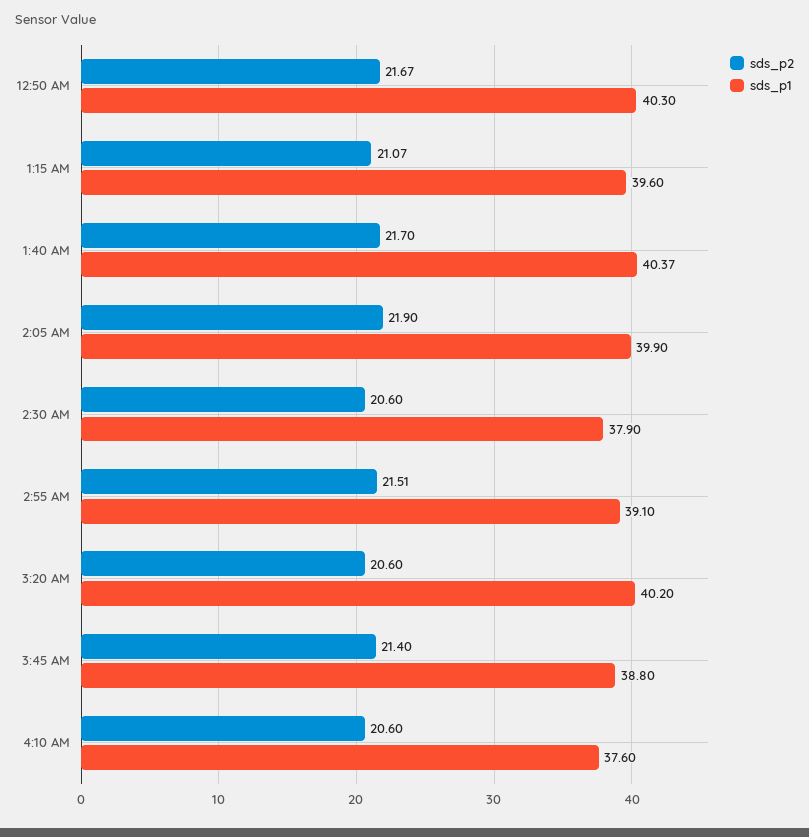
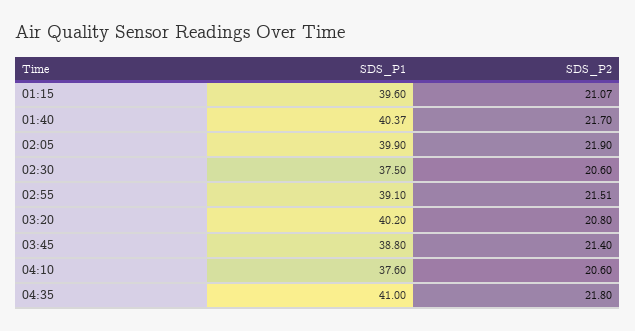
sds_p2, 12:50 AM: 21.67 -> none
sds_p1, 12:50 AM: 40.3 -> none
sds_p1, 2:30 AM: 37.9 -> 37.5
sds_p2, 3:20 AM: 20.6 -> 20.8
sds_p1, 04:35: none -> 41
sds_p2, 04:35: none -> 21.8

